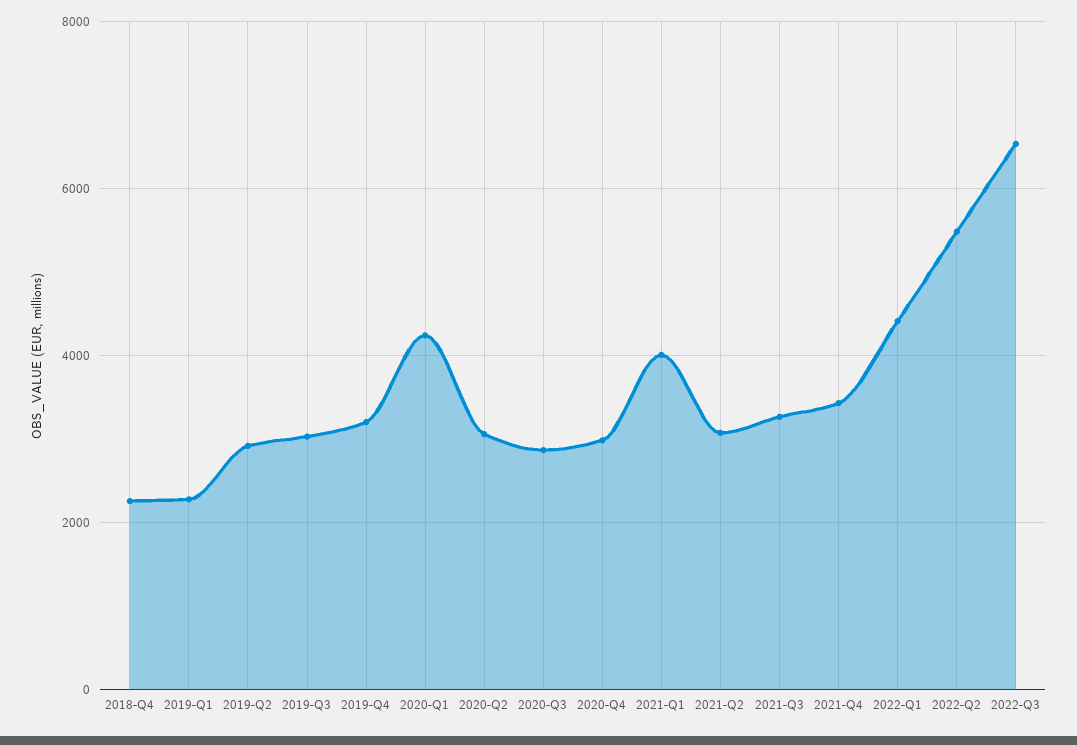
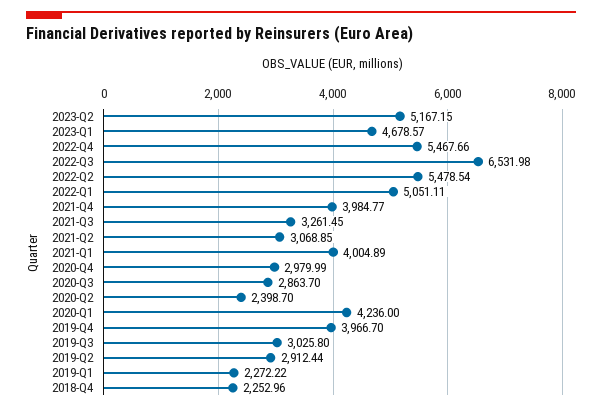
2019-Q4: 3200 -> 3966.7
2020-Q2: 3000 -> 2398.7
2021-Q4: 3400 -> 3984.77
2022-Q1: 4400 -> 5051.11
2023-Q2: none -> 5167.15
2023-Q1: none -> 4678.57
2022-Q4: none -> 5467.66

